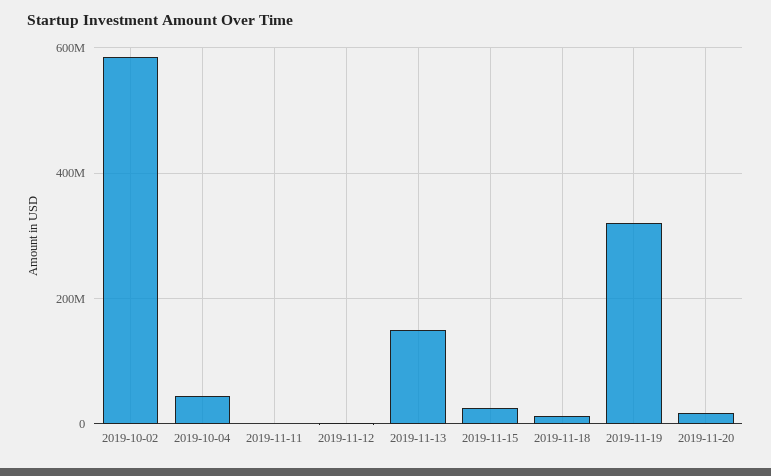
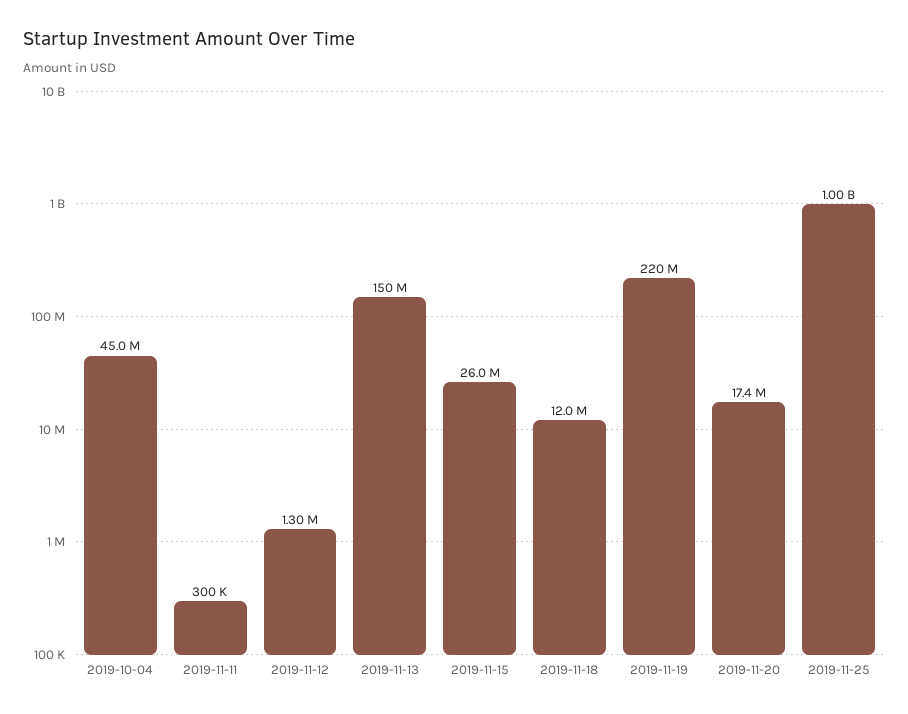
2019-10-02: 580000000 -> none
2019-11-19: 320000000 -> 220000000
2019-11-25: none -> 1000000000

